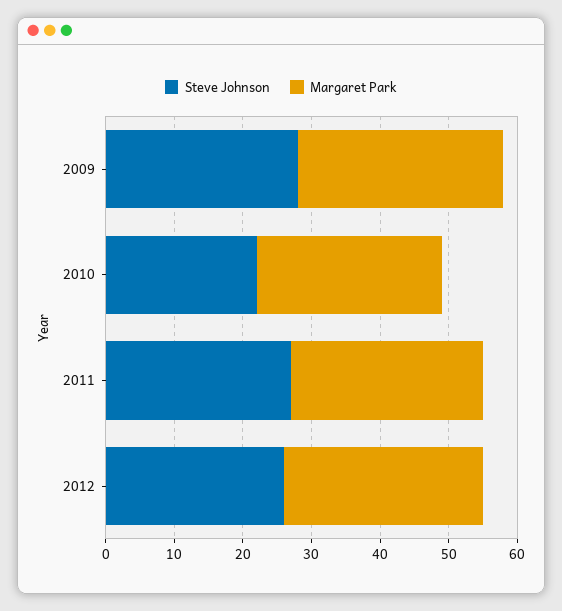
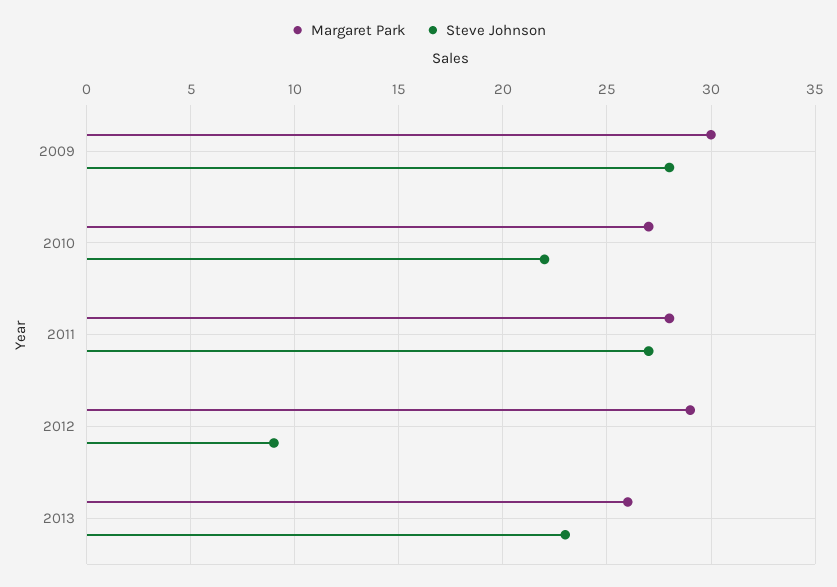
Steve Johnson, 2012: 25 -> 9
Margaret Park, 2013: none -> 26
Steve Johnson, 2013: none -> 23

